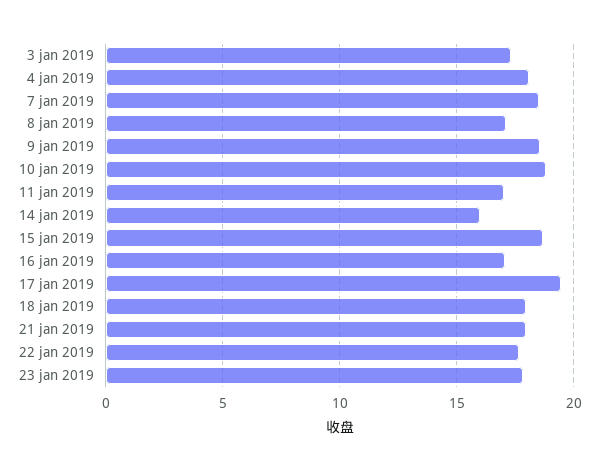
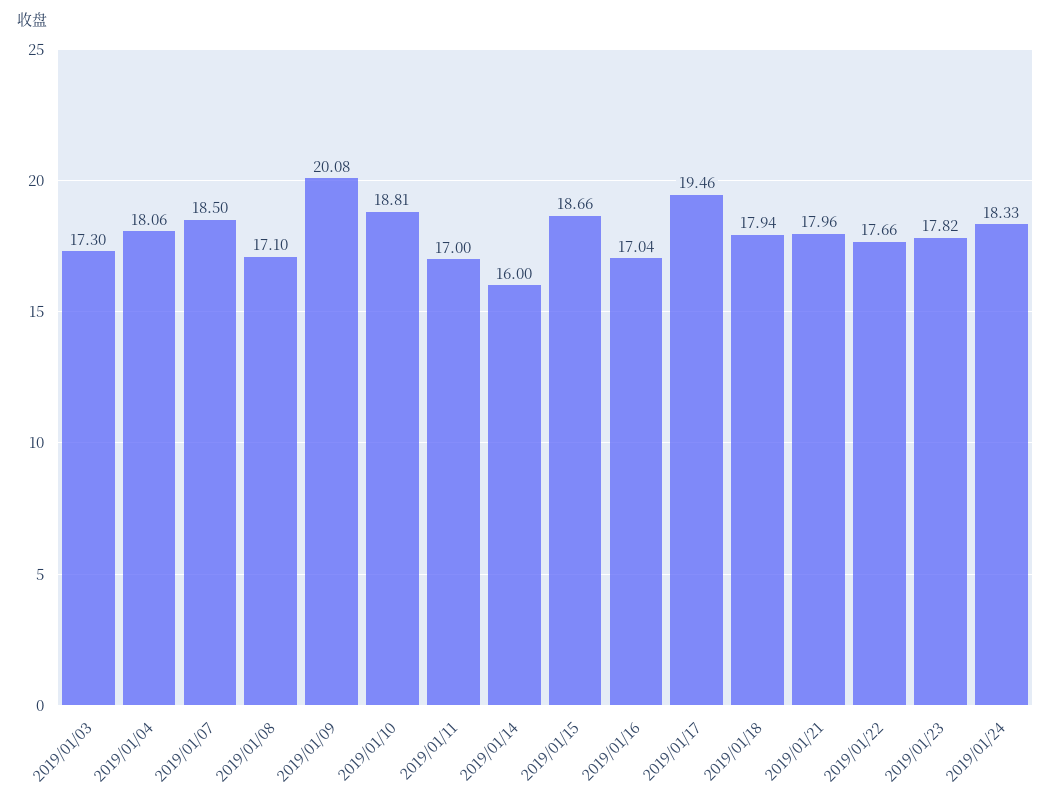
9 jan 2019: 18.5 -> 20.08
2019/01/24: none -> 18.33

